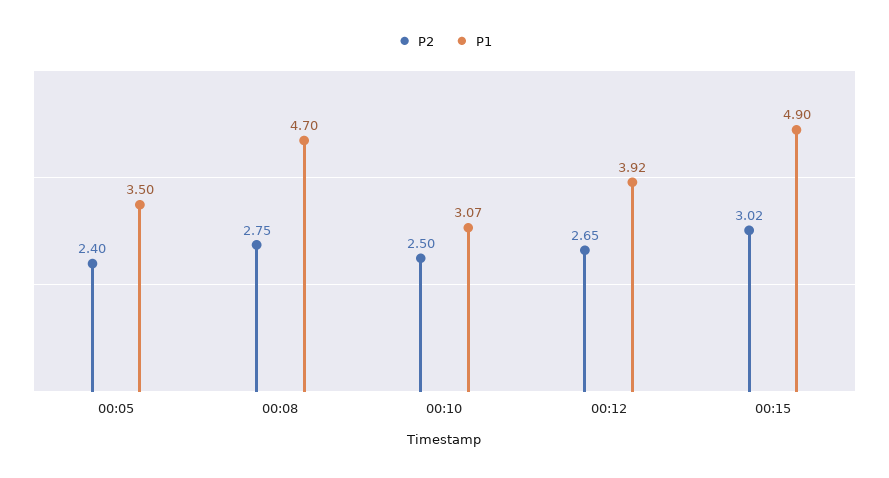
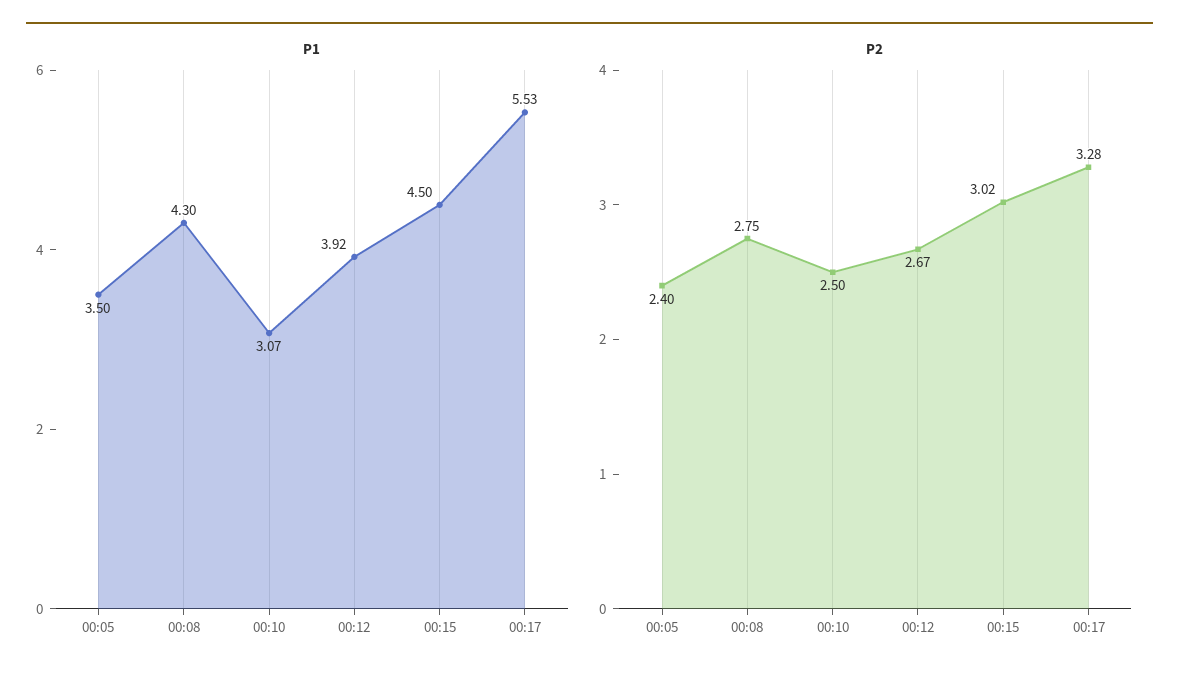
P1, 00:08: 4.7 -> 4.3
P2, 00:12: 2.65 -> 2.67
P1, 00:15: 4.9 -> 4.5
P1, 00:17: none -> 5.53
P2, 00:17: none -> 3.28

